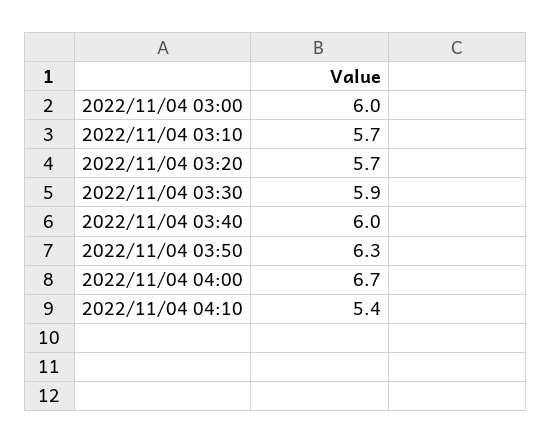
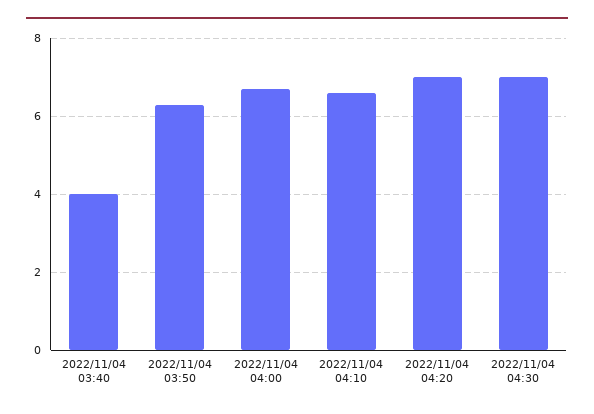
2022/11/04 03:00: 6 -> none
2022/11/04 03:10: 5.7 -> none
2022/11/04 03:20: 5.7 -> none
2022/11/04 03:30: 5.9 -> none
2022/11/04 03:40: 6 -> 4
2022/11/04 04:10: 5.4 -> 6.5
2022/11/04 04:20: none -> 7
2022/11/04 04:30: none -> 7

